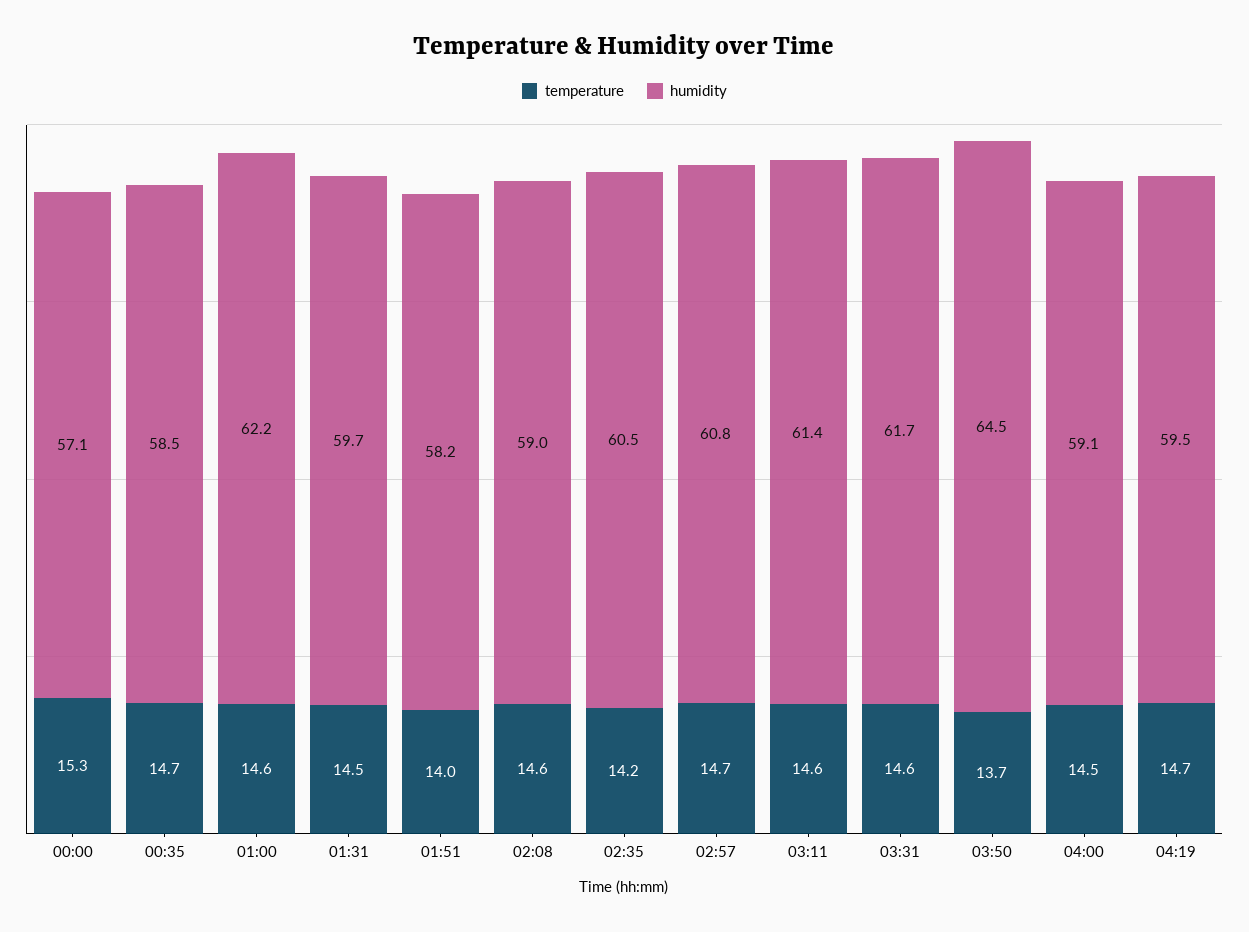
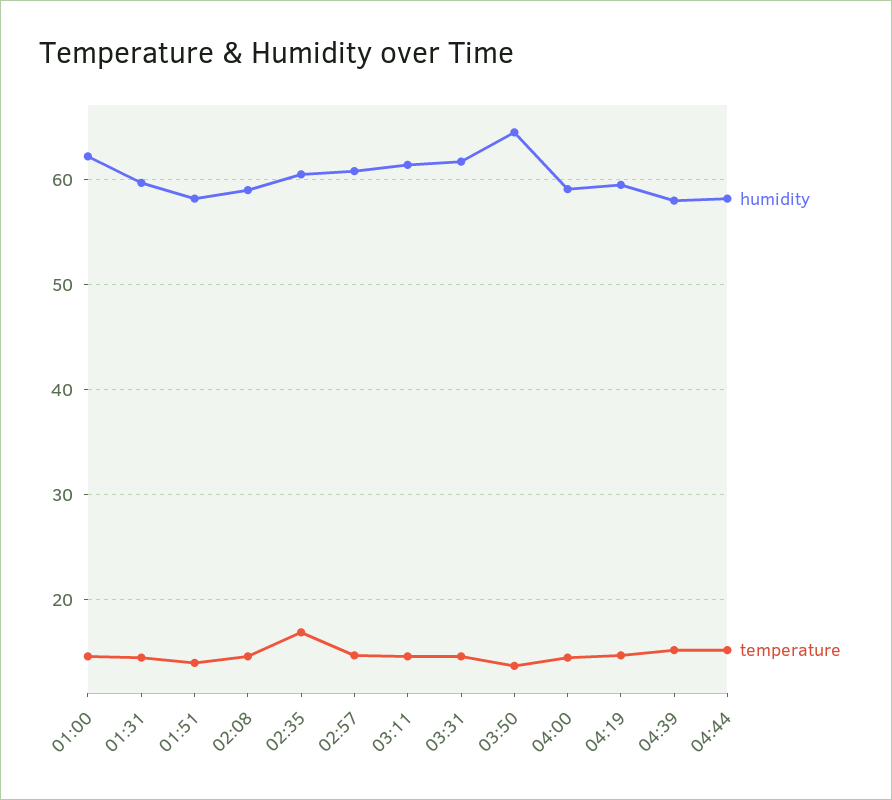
temperature, 00:00: 15.3 -> none
humidity, 00:00: 57.1 -> none
temperature, 00:35: 14.7 -> none
humidity, 00:35: 58.5 -> none
temperature, 02:35: 14.2 -> 17
humidity, 04:39: none -> 58
temperature, 04:39: none -> 15
humidity, 04:44: none -> 58
temperature, 04:44: none -> 15

